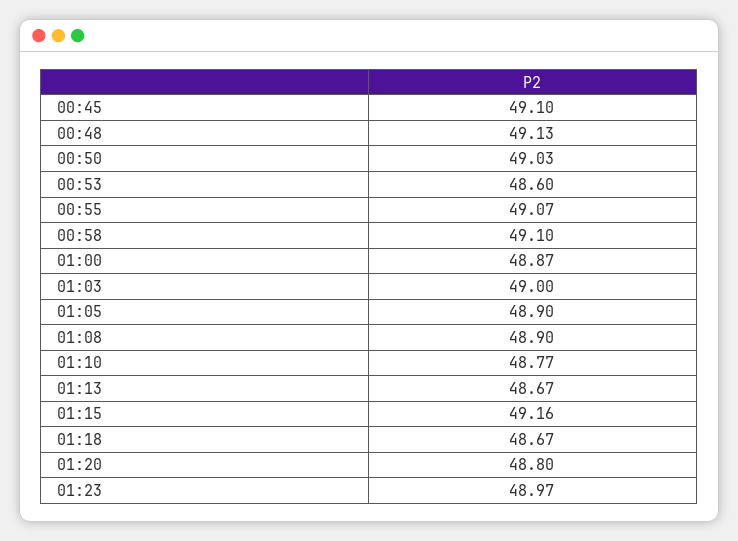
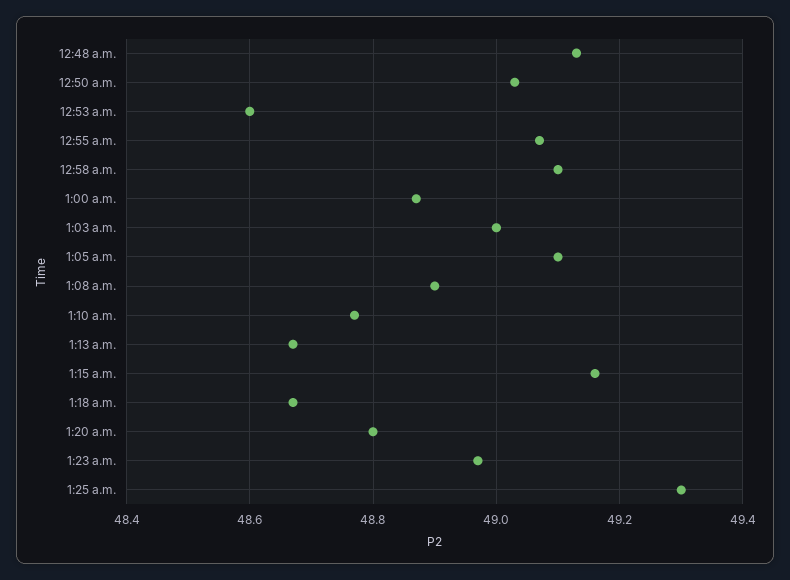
00:45: 49.1 -> none
01:05: 48.9 -> 49.1
1:25 a.m.: none -> 49.3

